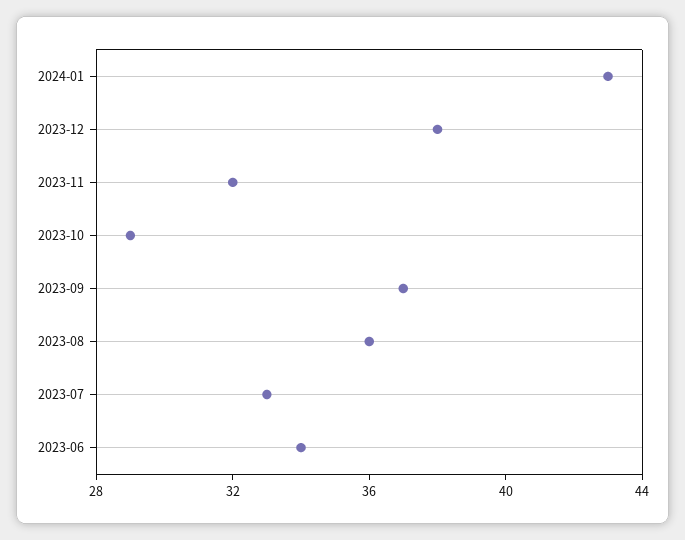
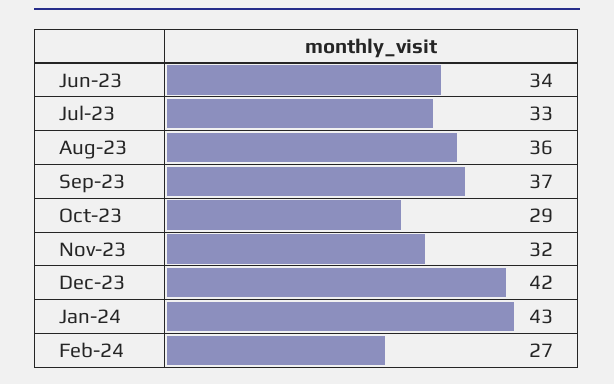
2023-12: 38 -> 42
Feb-24: none -> 27

